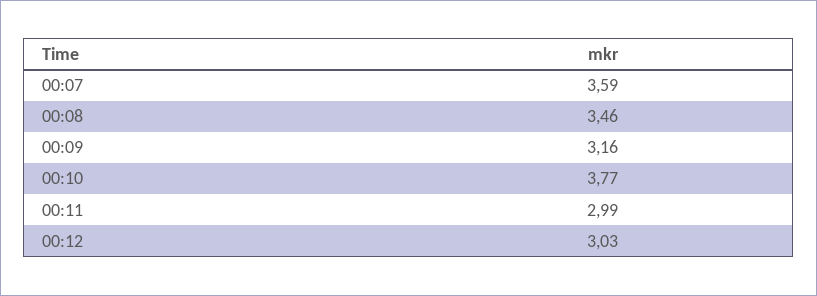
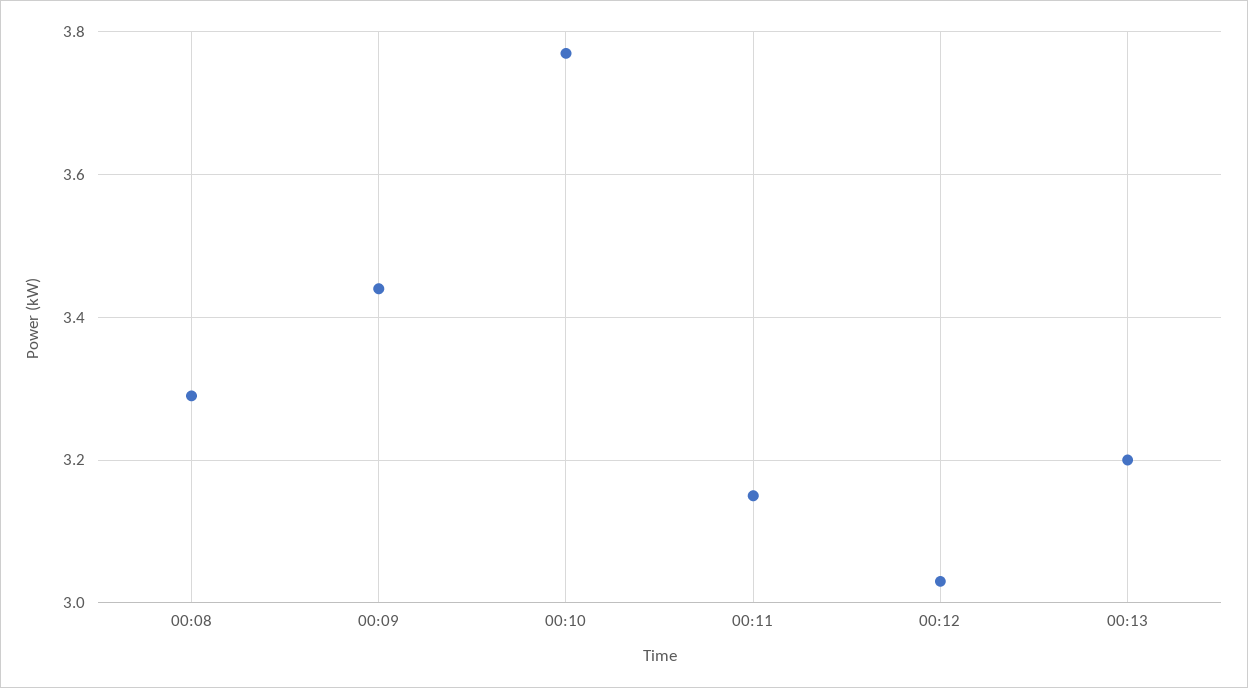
00:07: 3.59 -> none
00:08: 3.46 -> 3.3
00:09: 3.16 -> 3.45
00:11: 2.99 -> 3.15
00:13: none -> 3.2

